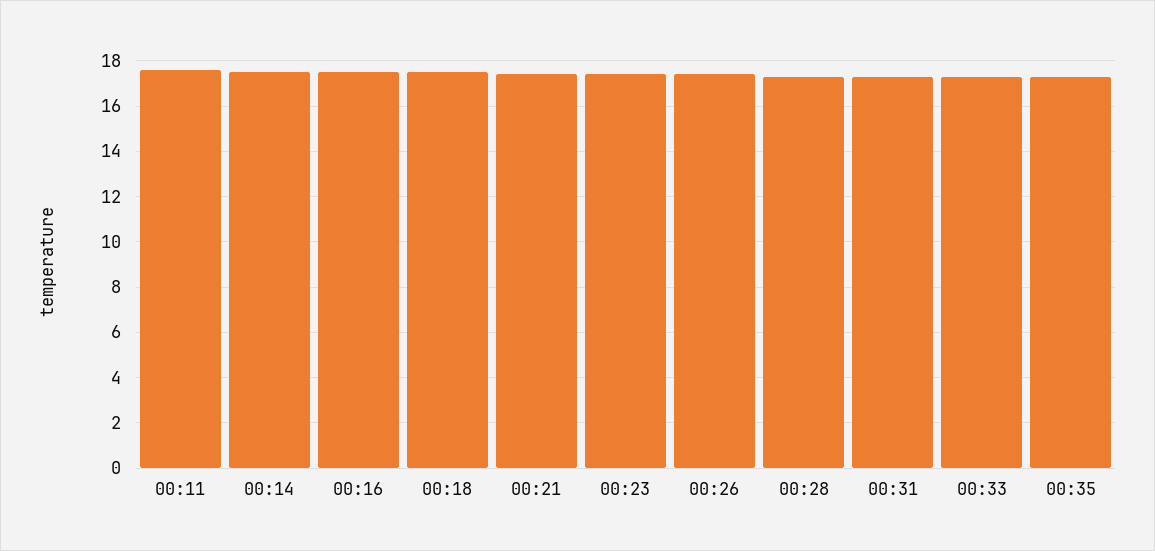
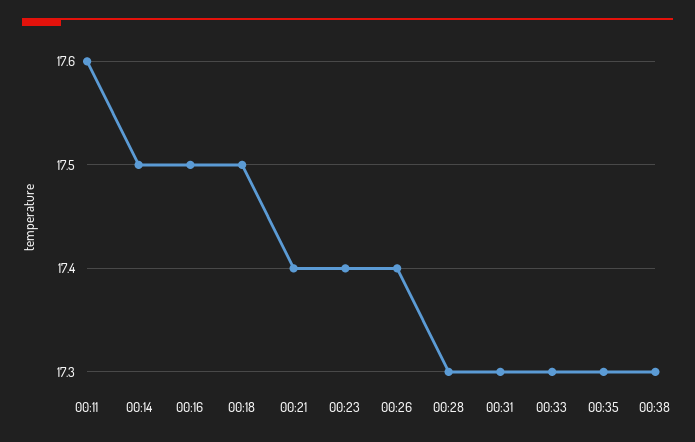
00:38: none -> 17.3

